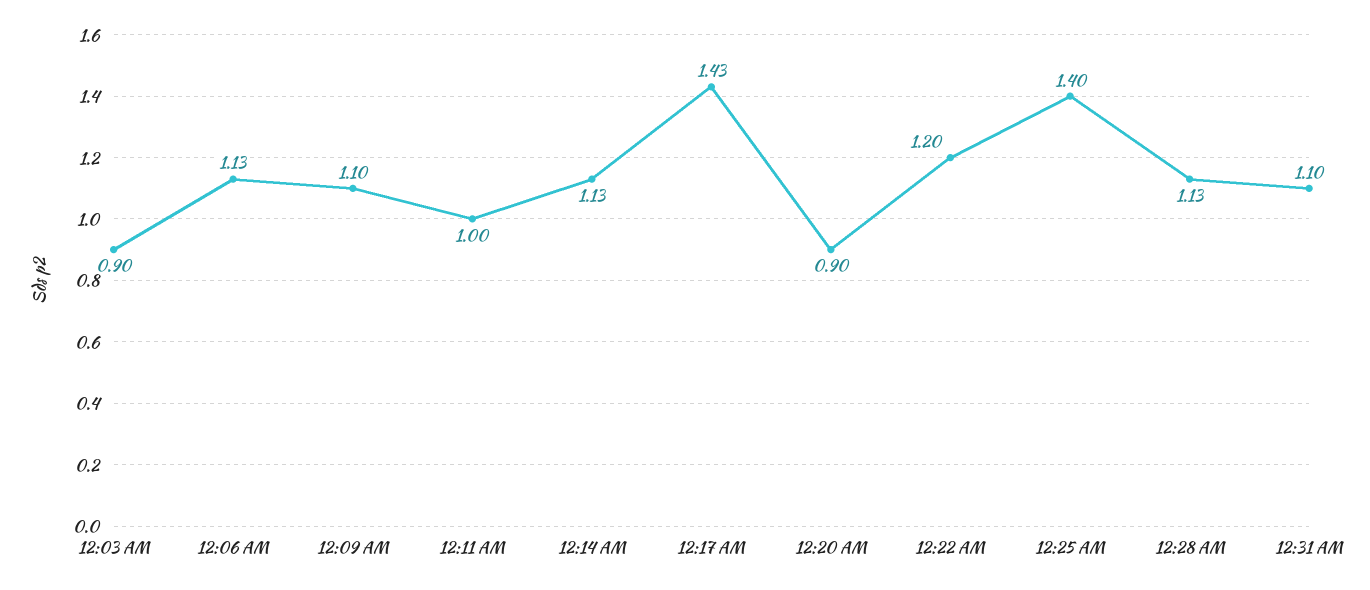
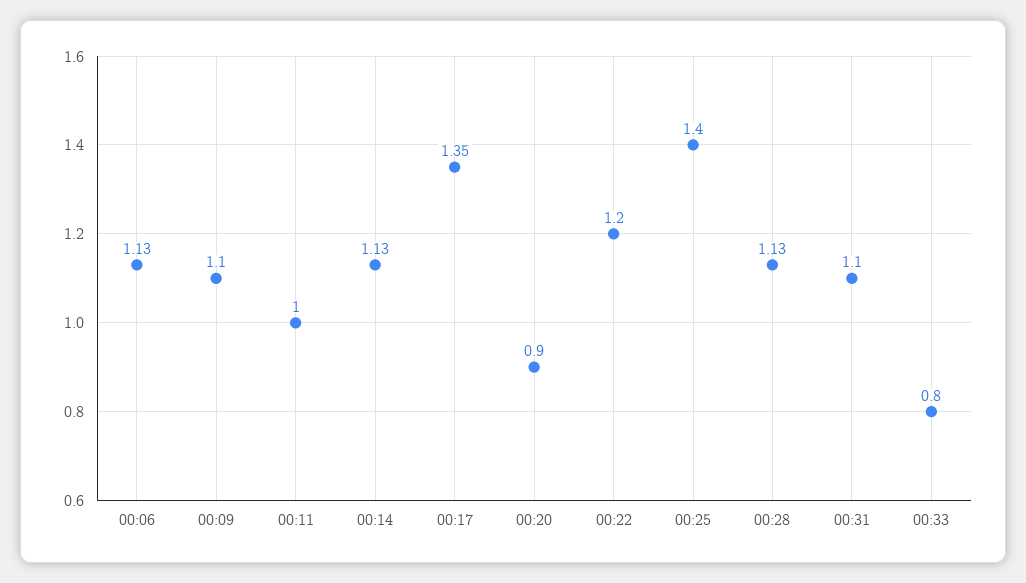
12:03 AM: 0.9 -> none
12:17 AM: 1.43 -> 1.35
00:33: none -> 0.8

